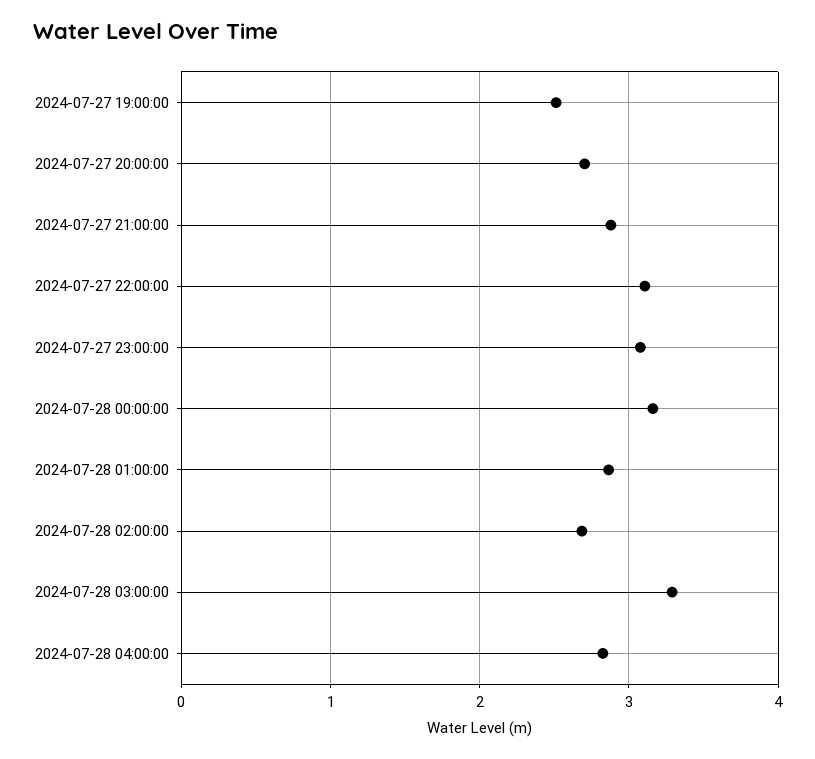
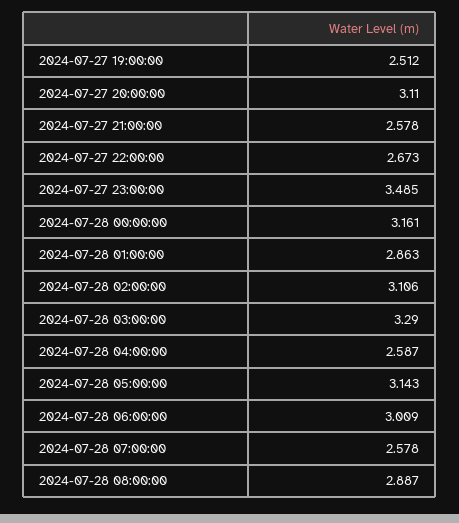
2024-07-27 20:00:00: 2.7 -> 3.11
2024-07-27 21:00:00: 2.9 -> 2.578
2024-07-27 22:00:00: 3.1 -> 2.673
2024-07-27 23:00:00: 3.1 -> 3.485
2024-07-28 02:00:00: 2.7 -> 3.106
2024-07-28 04:00:00: 2.8 -> 2.587
2024-07-28 05:00:00: none -> 3.143
2024-07-28 06:00:00: none -> 3.009
2024-07-28 07:00:00: none -> 2.578
2024-07-28 08:00:00: none -> 2.887

